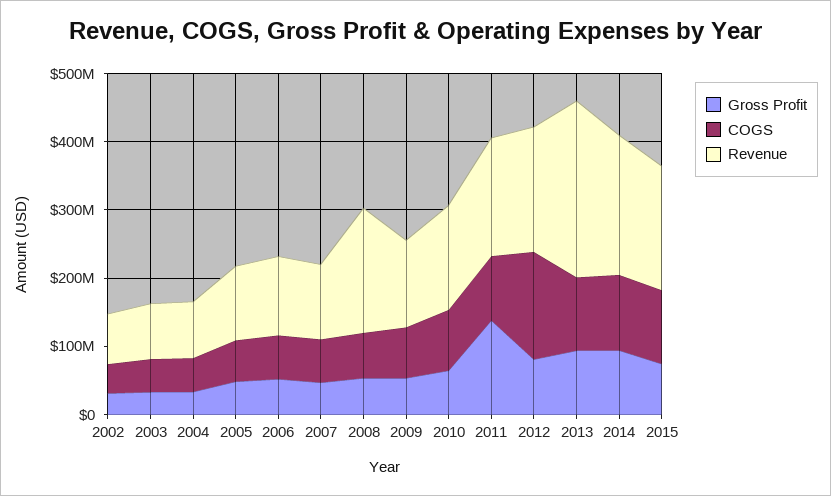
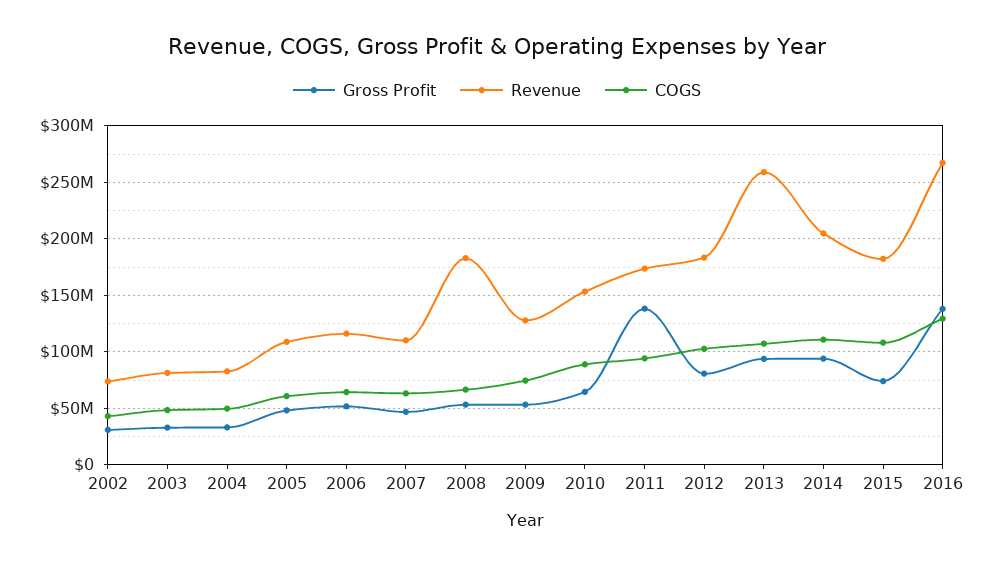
COGS, 2012: 160000000 -> 100000000
Gross Profit, 2016: none -> 140000000
Revenue, 2016: none -> 270000000
COGS, 2016: none -> 130000000

